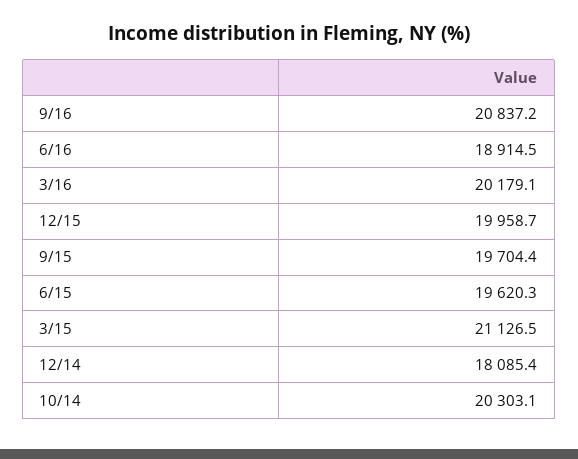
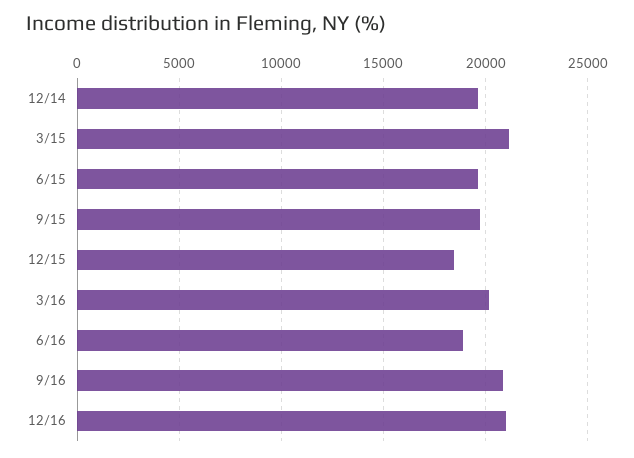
12/15: 19958.7 -> 18500
12/14: 18085.4 -> 19500
10/14: 20303.1 -> none
12/16: none -> 21000

